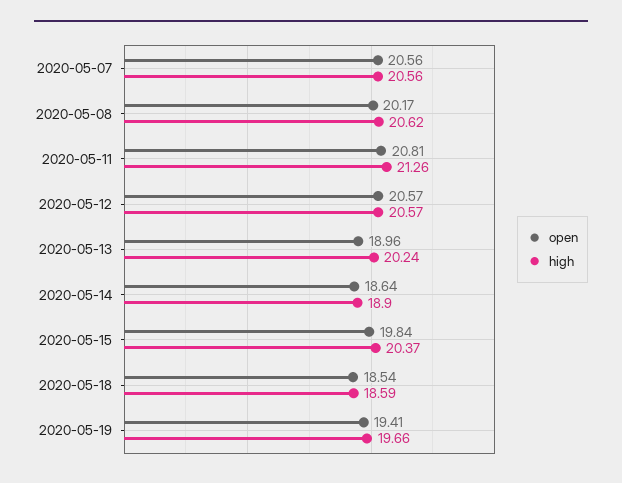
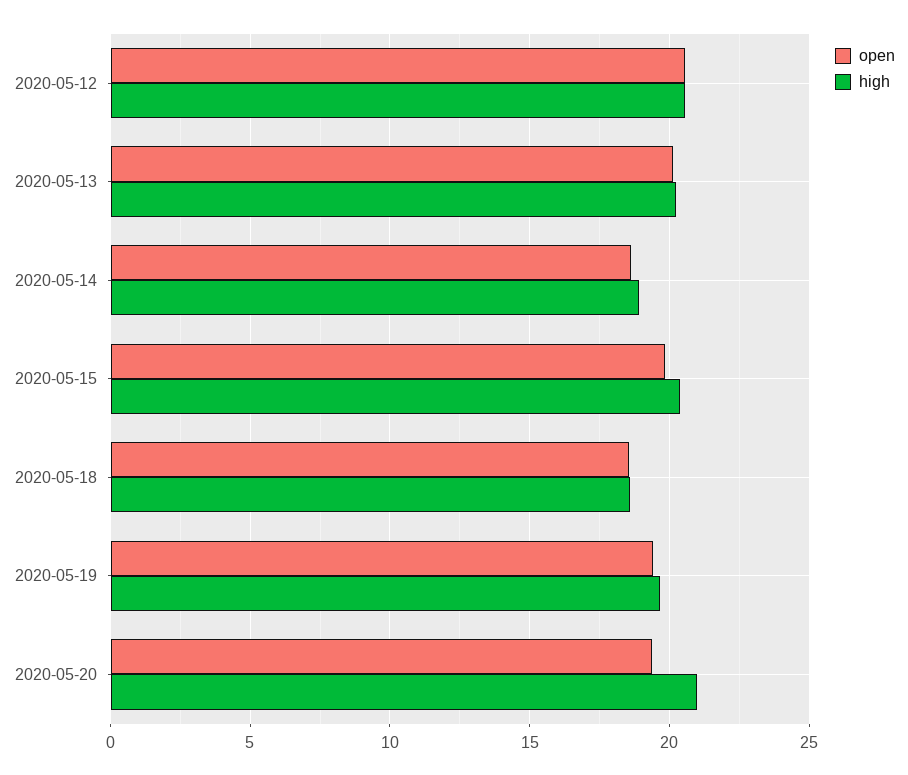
open, 2020-05-07: 20.56 -> none
high, 2020-05-07: 20.56 -> none
open, 2020-05-08: 20.17 -> none
high, 2020-05-08: 20.62 -> none
open, 2020-05-11: 20.81 -> none
high, 2020-05-11: 21.26 -> none
open, 2020-05-13: 18.96 -> 20
open, 2020-05-20: none -> 19.5
high, 2020-05-20: none -> 21

